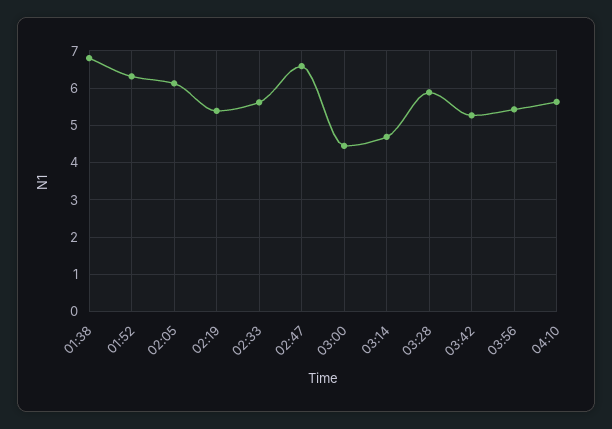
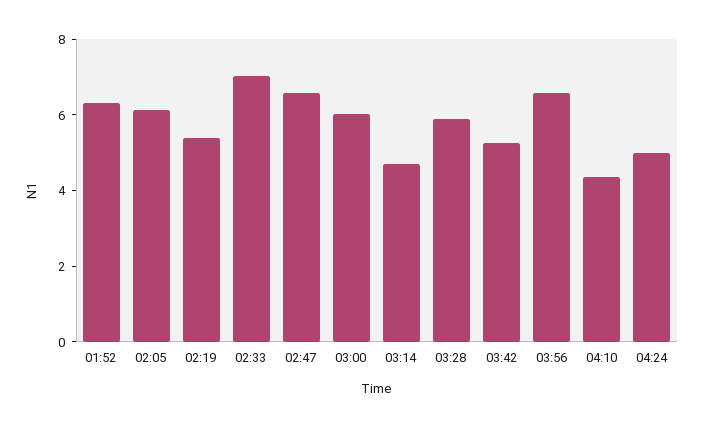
01:38: 6.8 -> none
02:33: 5.6 -> 7
03:00: 4.4 -> 6
03:56: 5.4 -> 6.5
04:10: 5.6 -> 4.5
04:24: none -> 5

